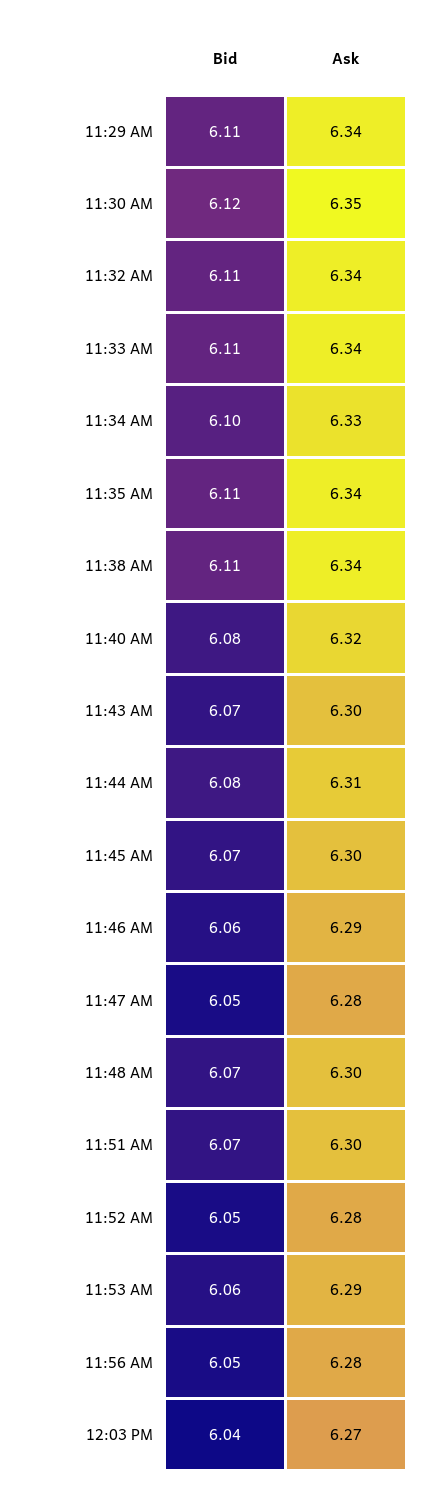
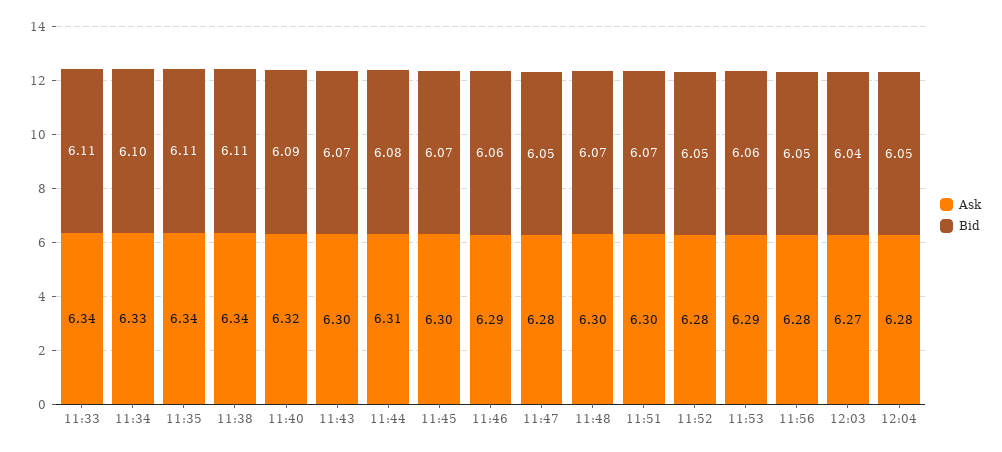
Bid, 11:29 AM: 6.11 -> none
Ask, 11:29 AM: 6.34 -> none
Bid, 11:30 AM: 6.12 -> none
Ask, 11:30 AM: 6.35 -> none
Bid, 11:32 AM: 6.11 -> none
Ask, 11:32 AM: 6.34 -> none
Bid, 11:40 AM: 6.08 -> 6.09
Ask, 12:04: none -> 6.28
Bid, 12:04: none -> 6.05

